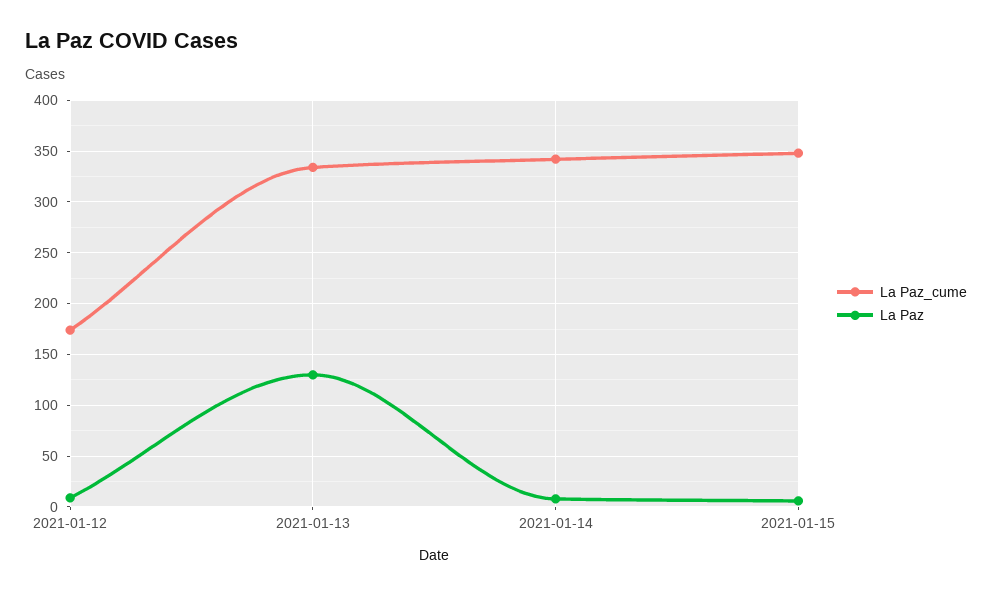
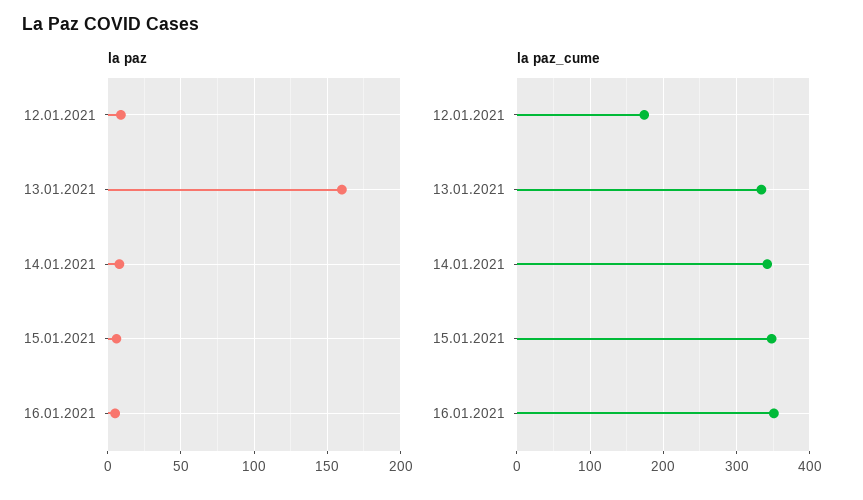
La Paz, 2021-01-13: 130 -> 160
La Paz, 16.01.2021: none -> 5
La Paz_cume, 16.01.2021: none -> 350

